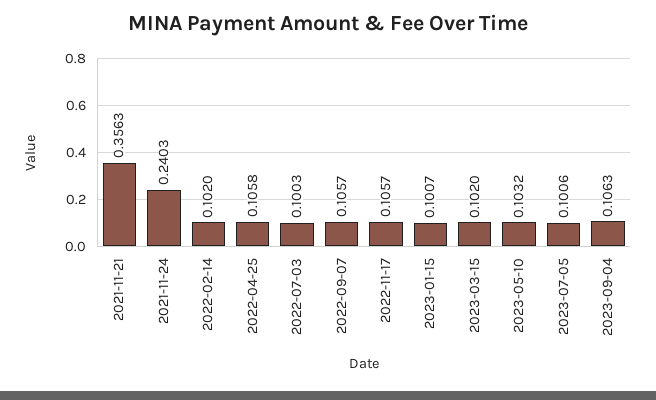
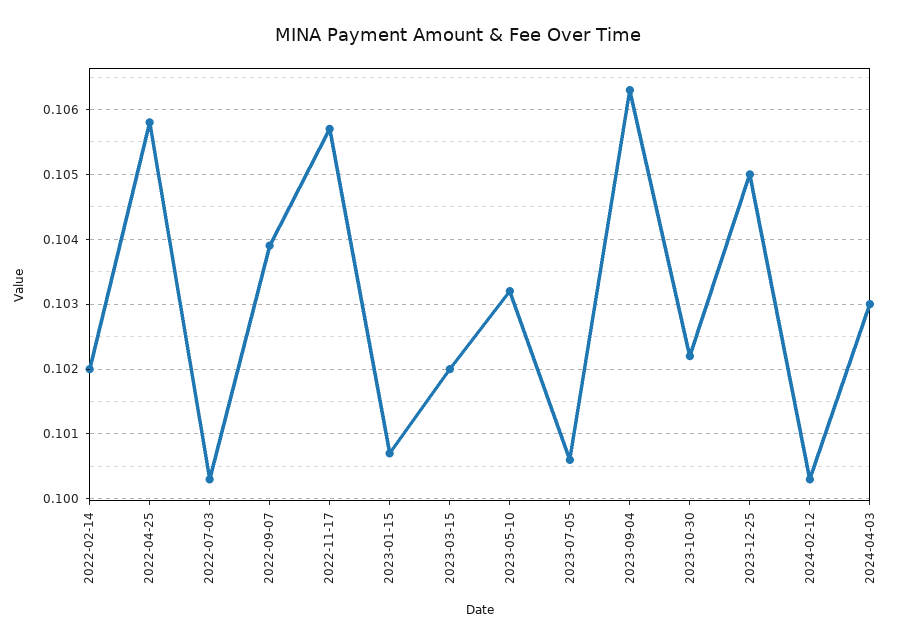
2021-11-21: 0.3563 -> none
2021-11-24: 0.2403 -> none
2022-09-07: 0.1057 -> 0.1039
2023-10-30: none -> 0.1022
2023-12-25: none -> 0.105
2024-02-12: none -> 0.1003
2024-04-03: none -> 0.103

